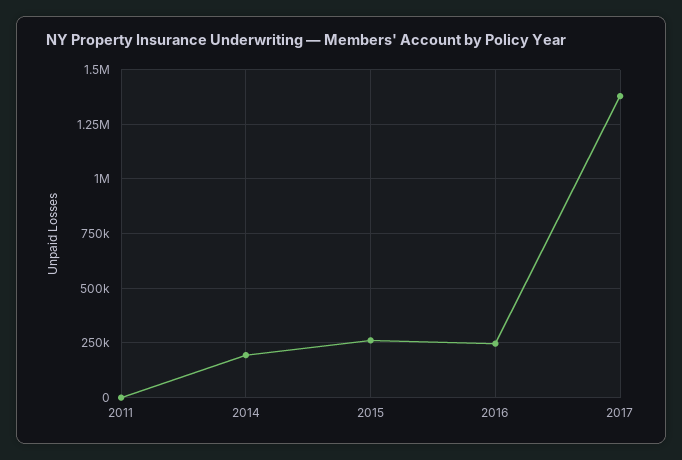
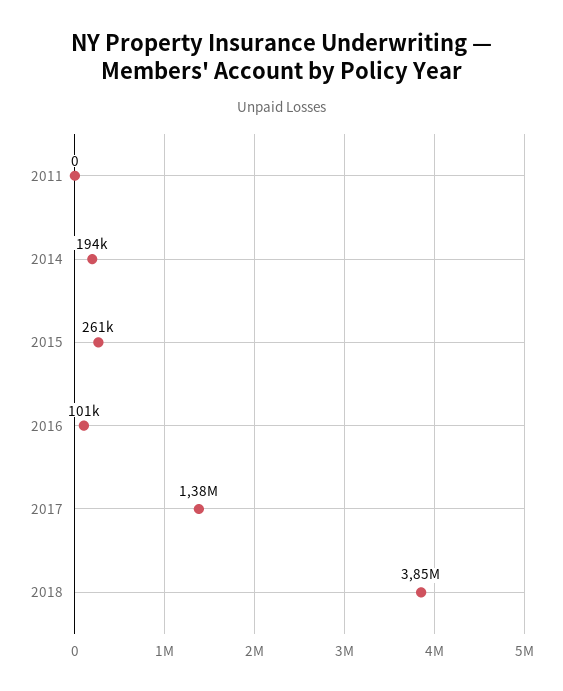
2016: 250000 -> 101000
2018: none -> 3850000

